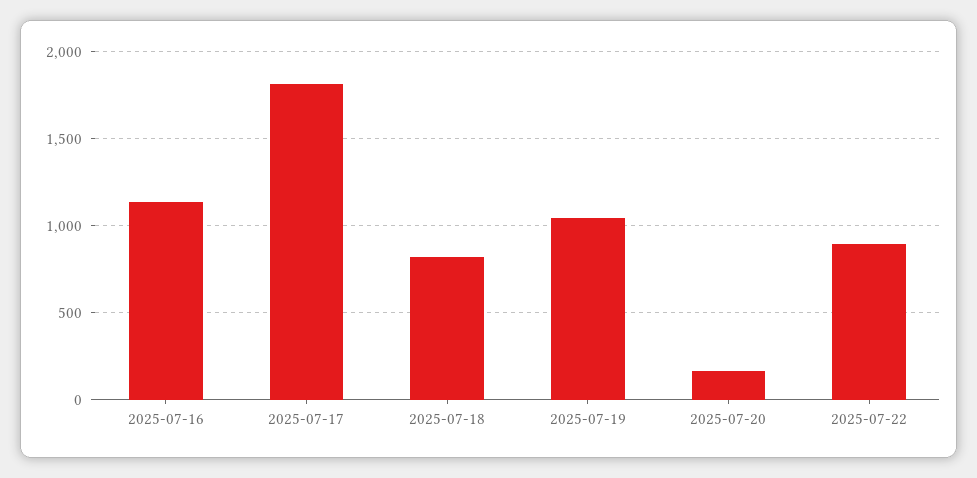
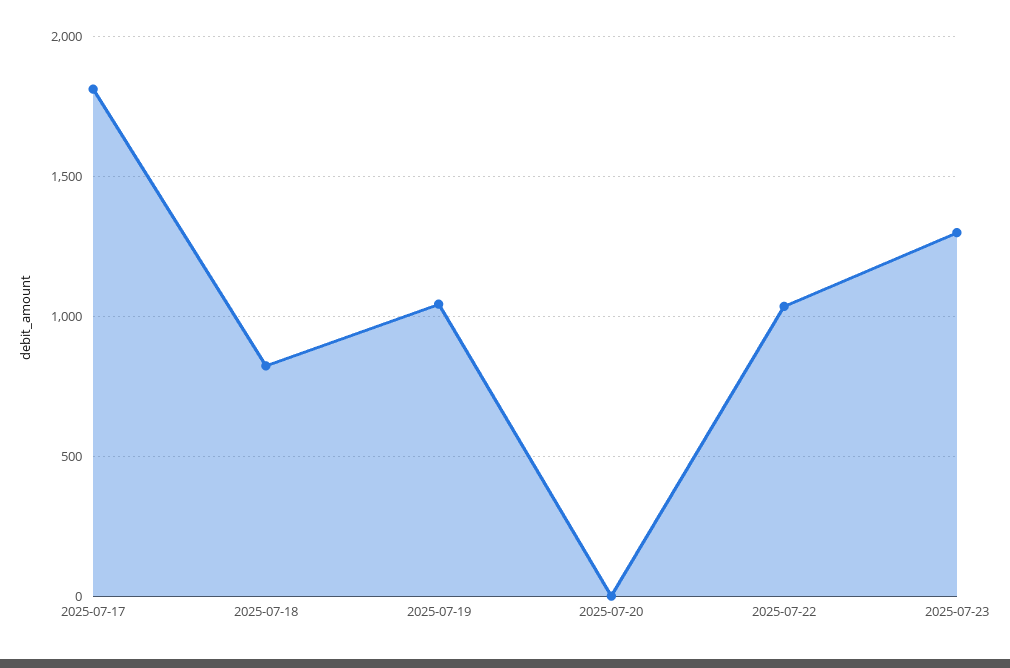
2025-07-16: 1150 -> none
2025-07-20: 150 -> 0
2025-07-22: 900 -> 1050
2025-07-23: none -> 1300

